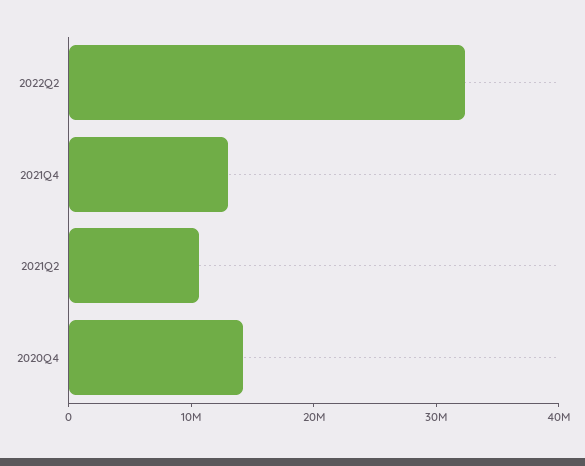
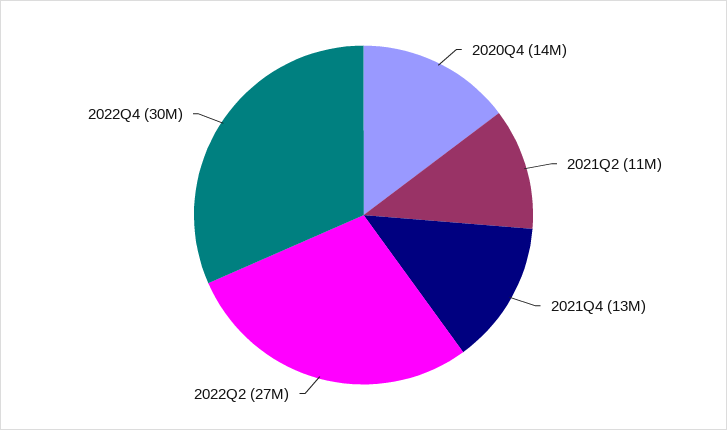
2022Q2: 32000000 -> 27000000
2022Q4: none -> 30000000

